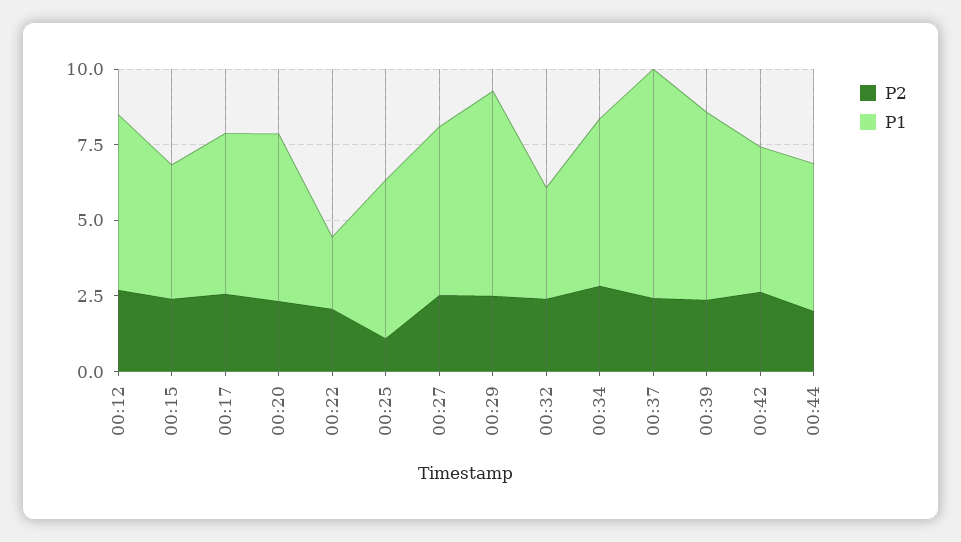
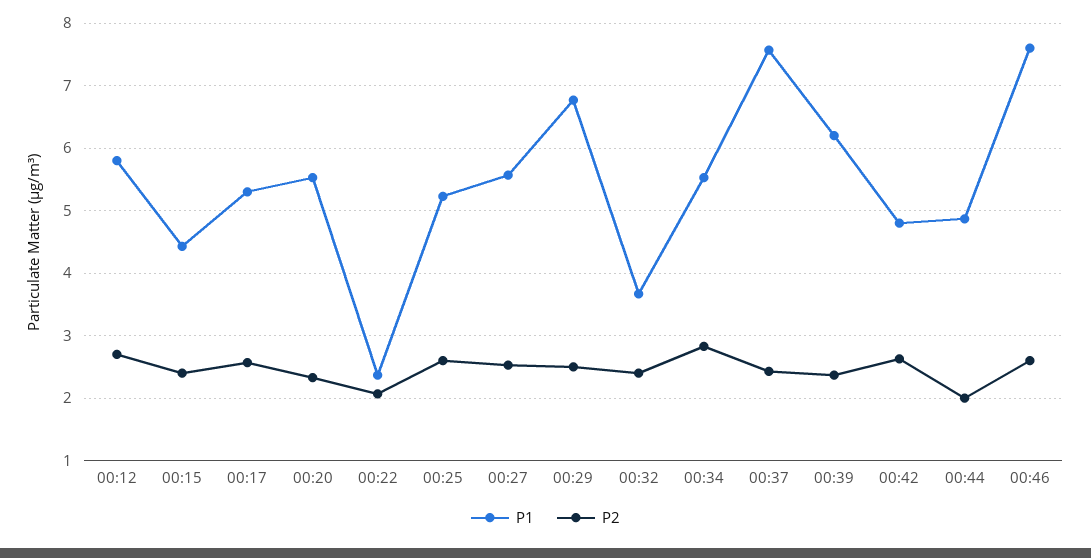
P2, 00:25: 1 -> 2.6
P1, 00:46: none -> 7.6
P2, 00:46: none -> 2.6

